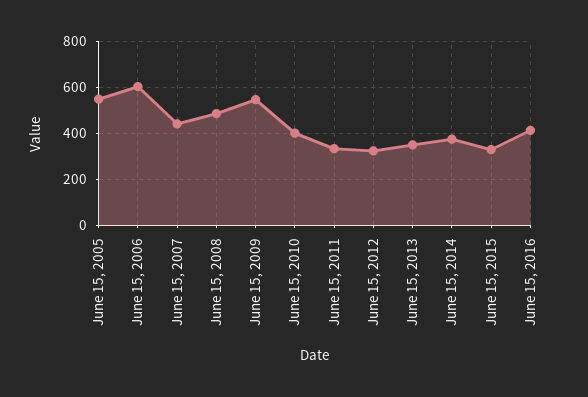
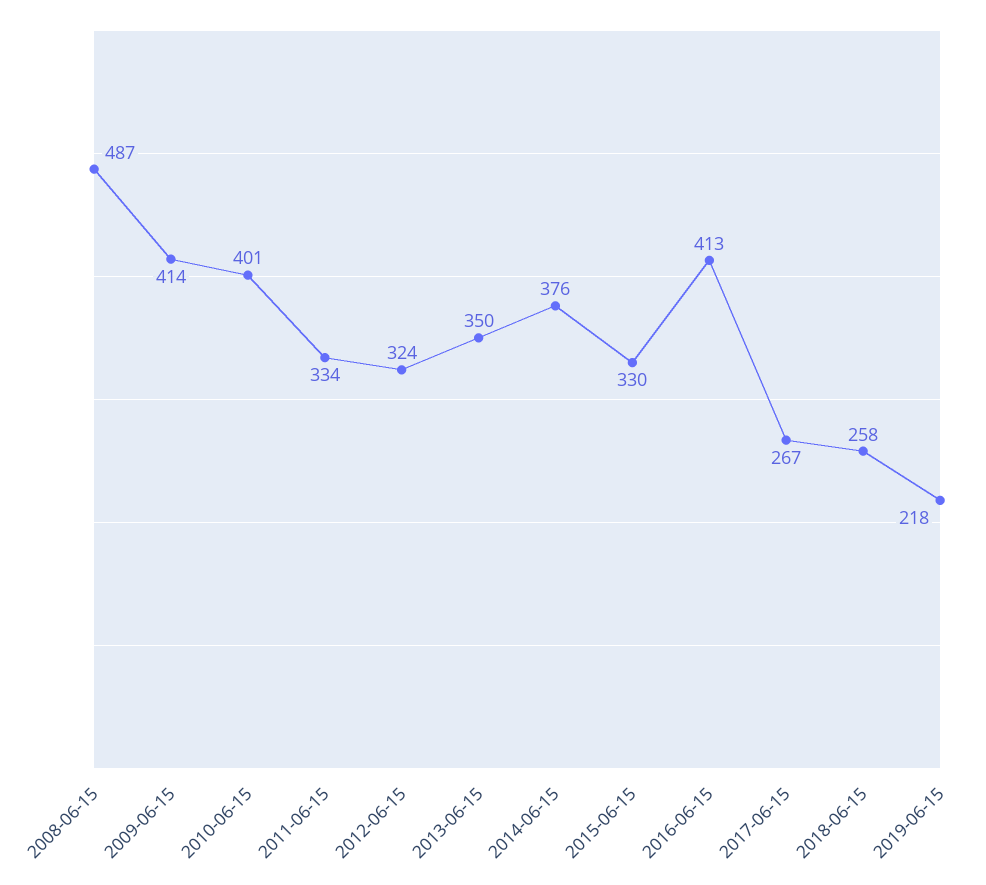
June 15, 2005: 550 -> none
June 15, 2006: 600 -> none
June 15, 2007: 450 -> none
June 15, 2009: 550 -> 414
2017-06-15: none -> 267
2018-06-15: none -> 258
2019-06-15: none -> 218

